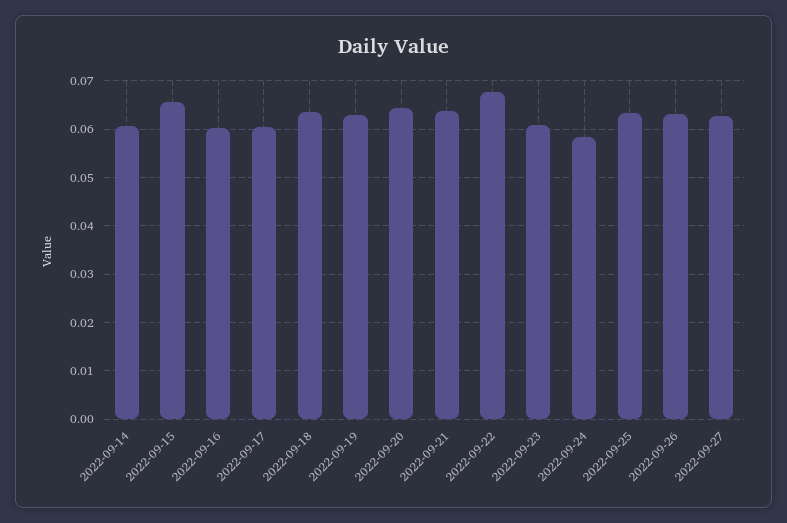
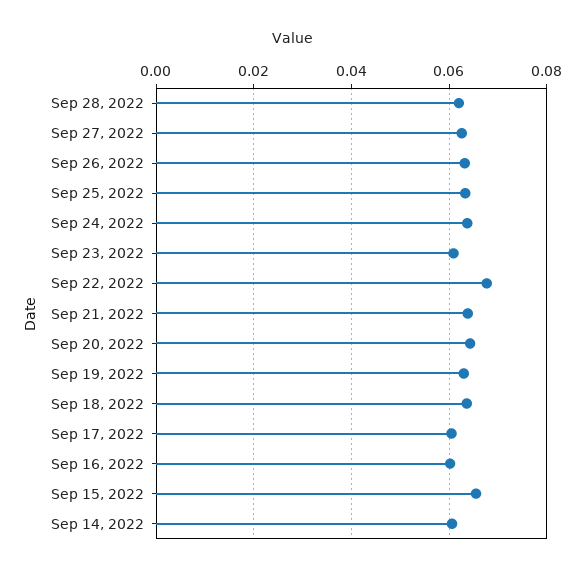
2022-09-24: 0.058 -> 0.064
Sep 28, 2022: none -> 0.062

